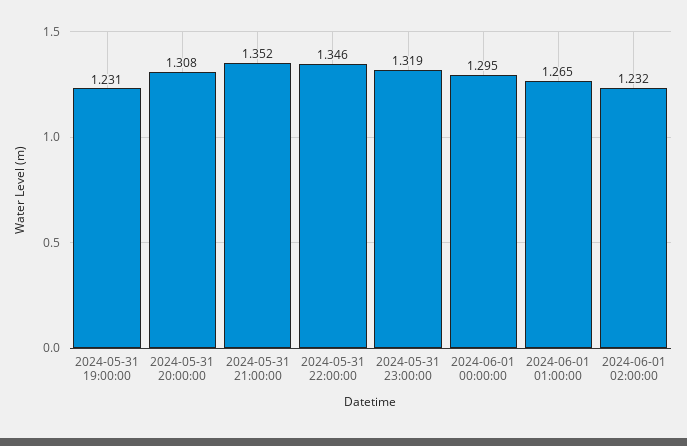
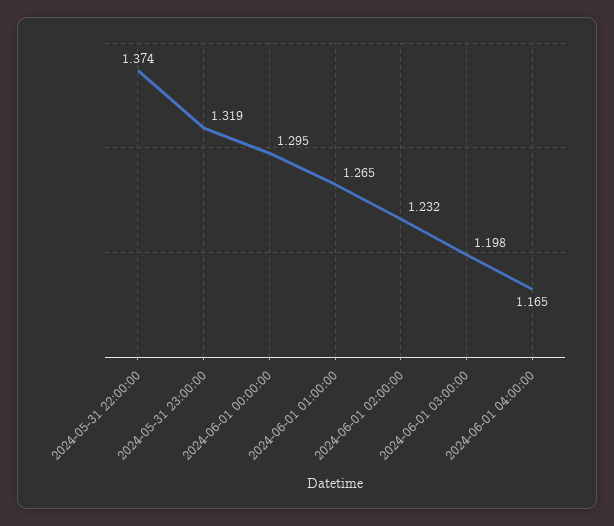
2024-05-31 19:00:00: 1.231 -> none
2024-05-31 20:00:00: 1.308 -> none
2024-05-31 21:00:00: 1.352 -> none
2024-05-31 22:00:00: 1.346 -> 1.374
2024-06-01 03:00:00: none -> 1.198
2024-06-01 04:00:00: none -> 1.165

